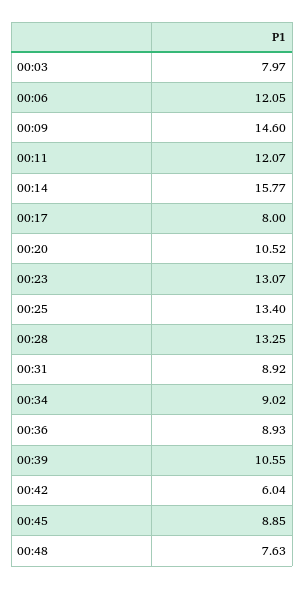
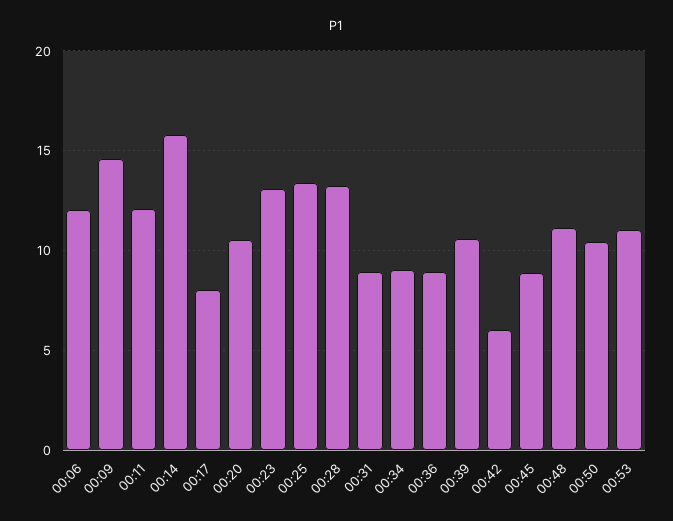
00:03: 7.97 -> none
00:48: 7.63 -> 11
00:50: none -> 10.5
00:53: none -> 11

